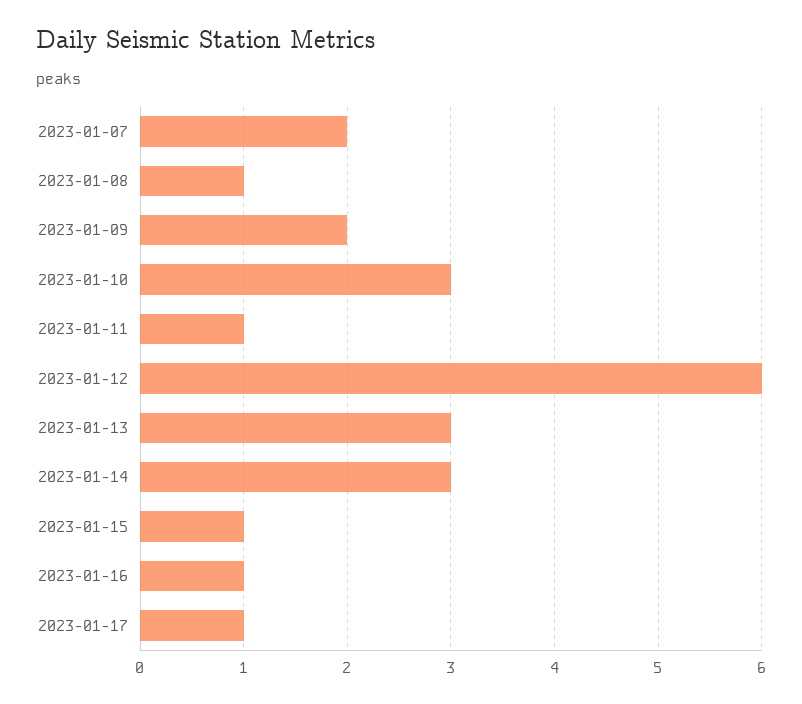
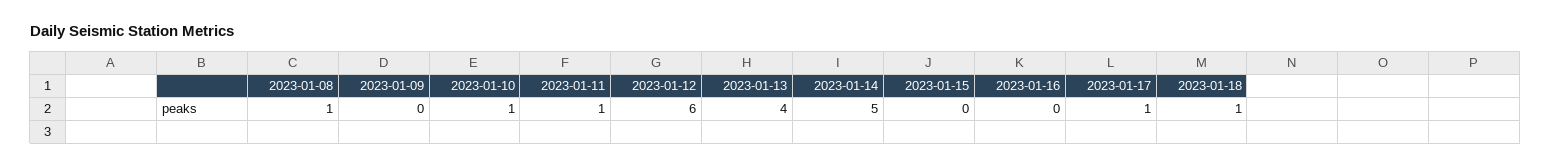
2023-01-07: 2 -> none
2023-01-09: 2 -> 0
2023-01-10: 3 -> 1
2023-01-13: 3 -> 4
2023-01-14: 3 -> 5
2023-01-15: 1 -> 0
2023-01-16: 1 -> 0
2023-01-18: none -> 1

